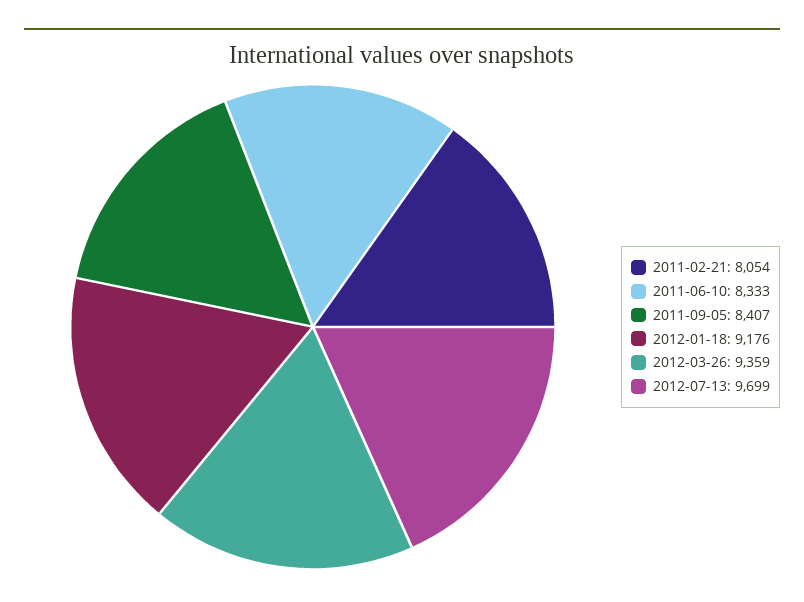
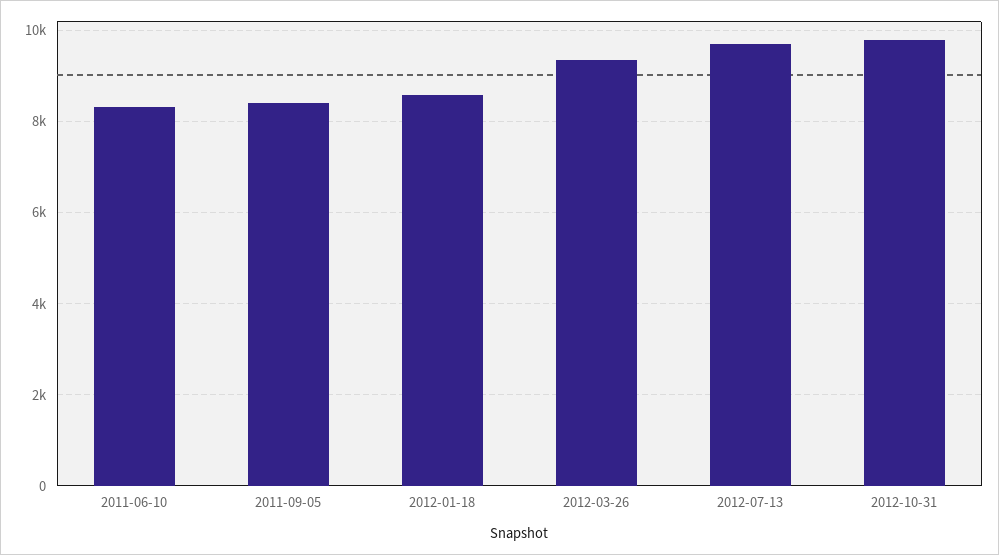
2011-02-21: 8054 -> none
2012-01-18: 9176 -> 8600
2012-10-31: none -> 9800

